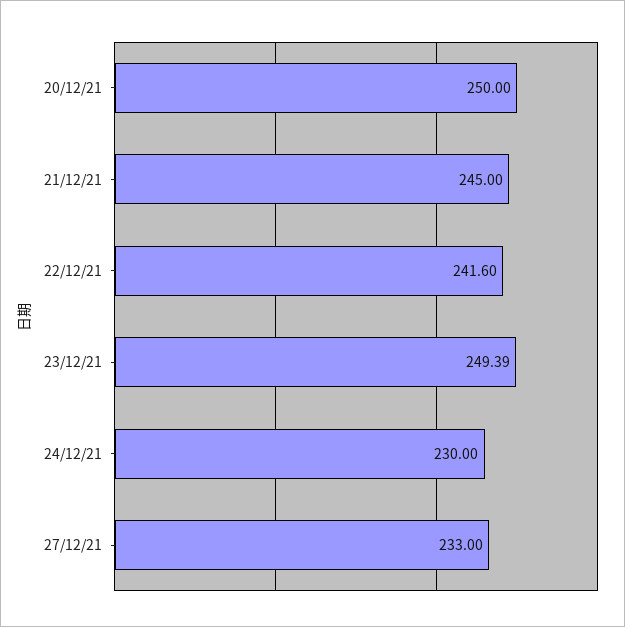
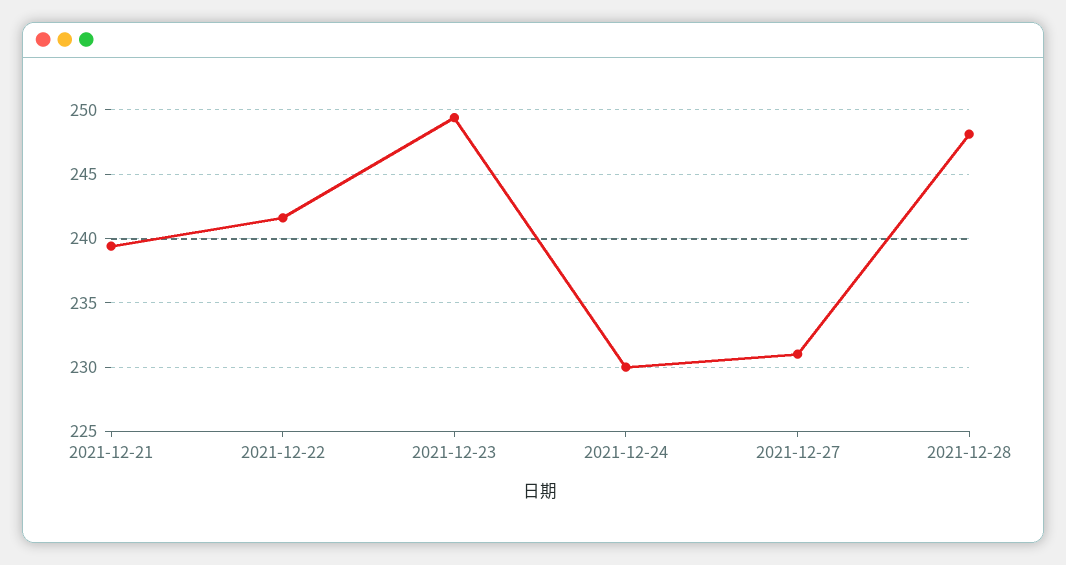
20/12/21: 250 -> none
21/12/21: 245 -> 239.5
27/12/21: 233 -> 231
2021-12-28: none -> 248

